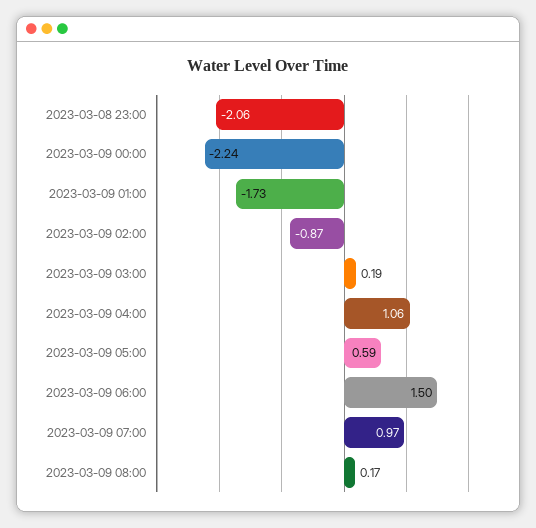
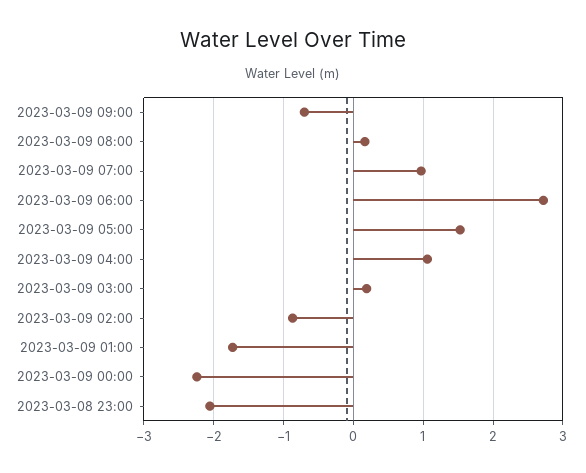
2023-03-09 05:00: 0.59 -> 1.5
2023-03-09 06:00: 1.5 -> 2.7
2023-03-09 09:00: none -> -0.7

